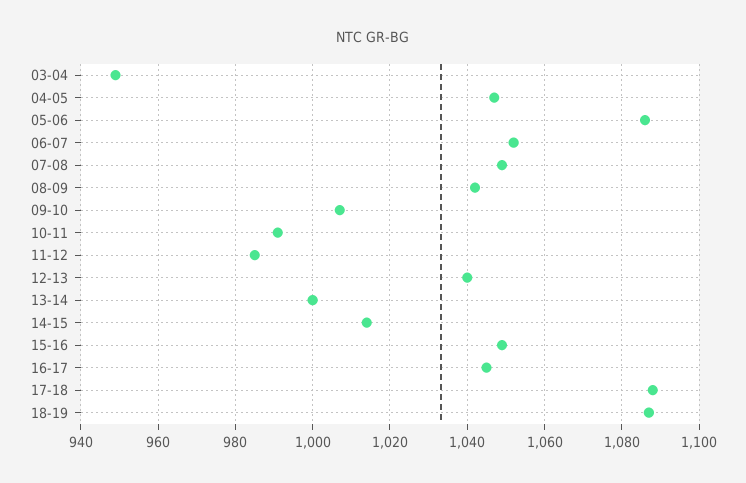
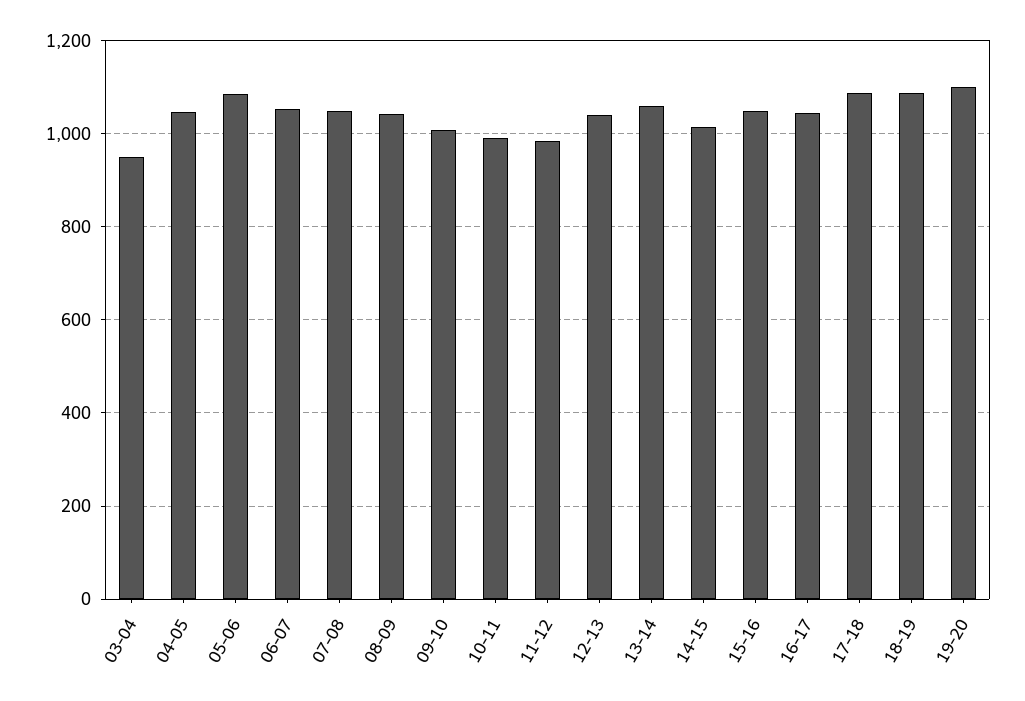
13-14: 1000 -> 1060
19-20: none -> 1100

